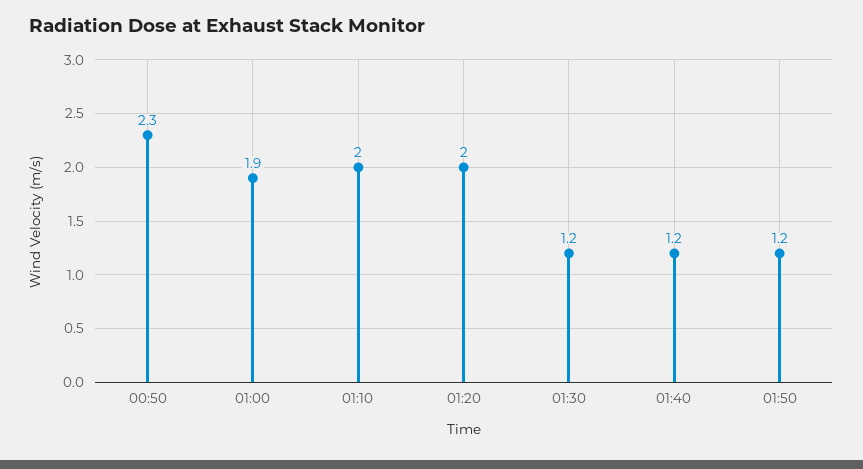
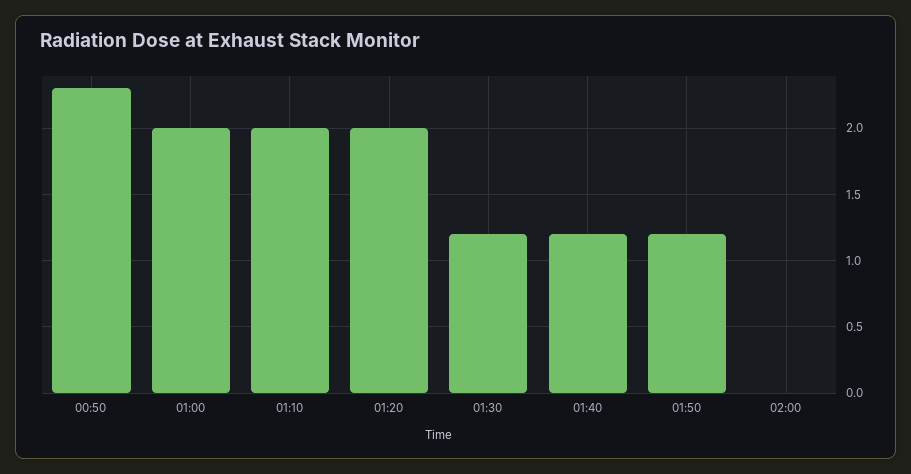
01:00: 1.9 -> 2
02:00: none -> 0

